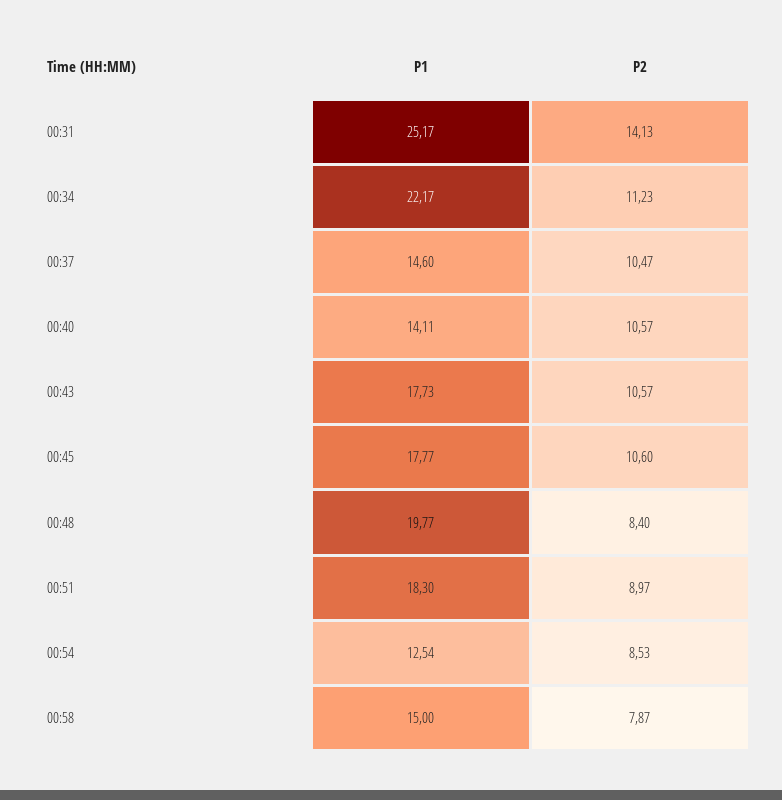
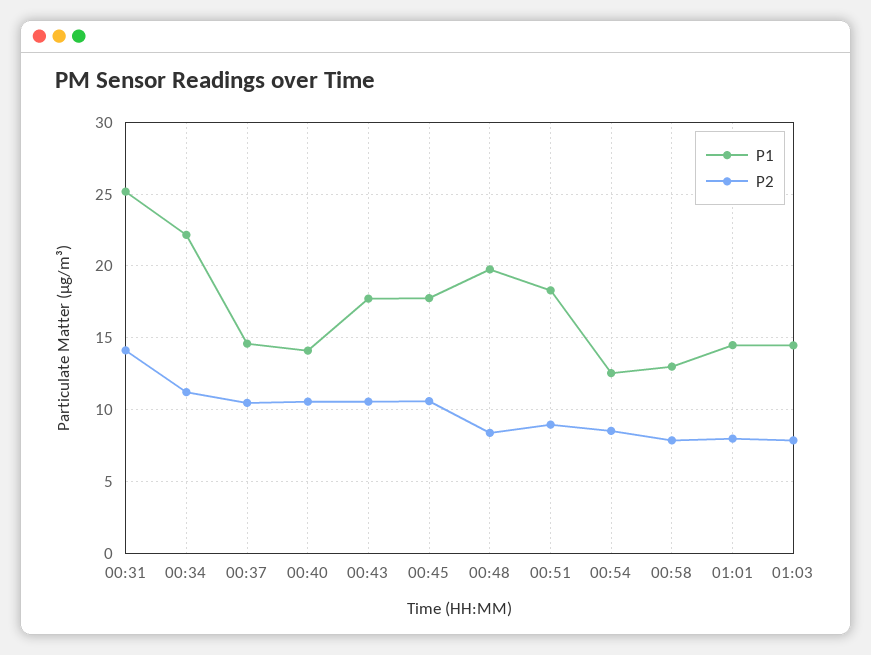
P1, 00:58: 15 -> 13
P1, 01:01: none -> 14.5
P2, 01:01: none -> 8
P1, 01:03: none -> 14.5
P2, 01:03: none -> 8

